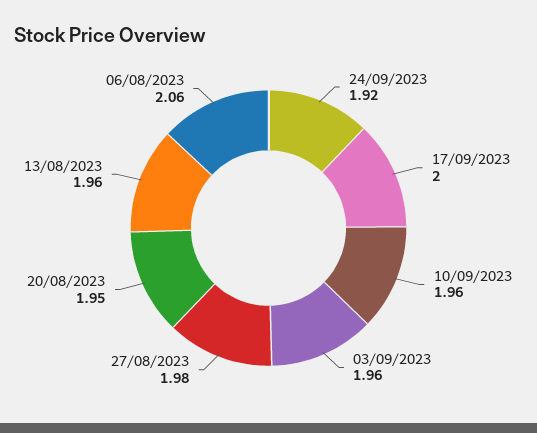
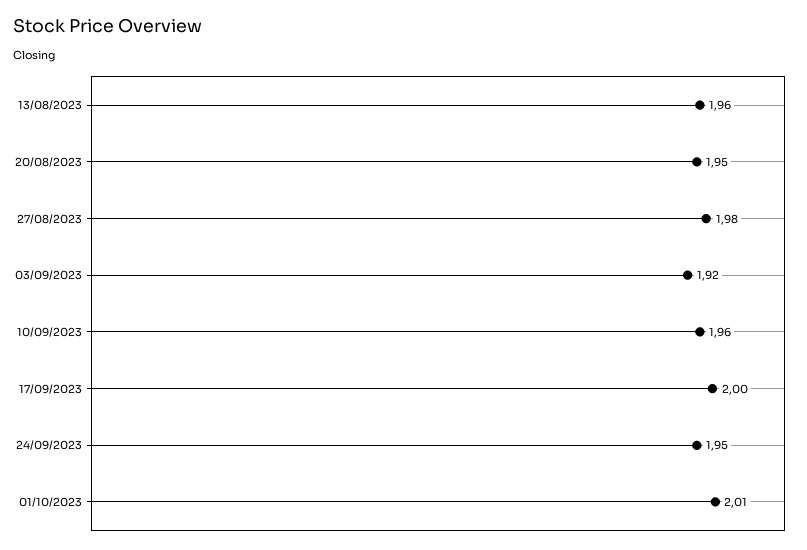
24/09/2023: 1.92 -> 1.95
03/09/2023: 1.96 -> 1.92
06/08/2023: 2.06 -> none
01/10/2023: none -> 2.01

